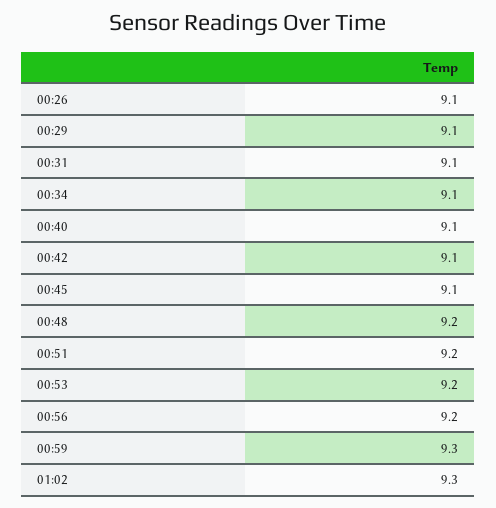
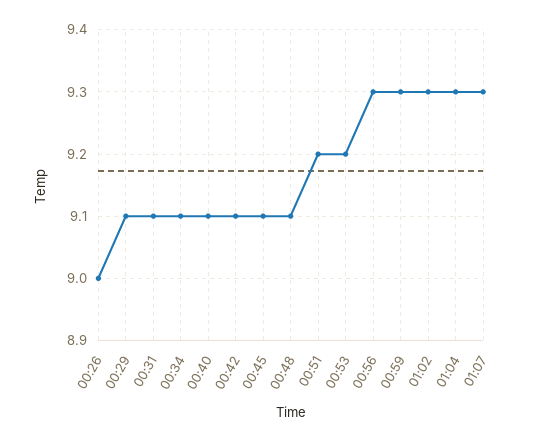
00:26: 9.1 -> 9
00:48: 9.2 -> 9.1
00:56: 9.2 -> 9.3
01:04: none -> 9.3
01:07: none -> 9.3

